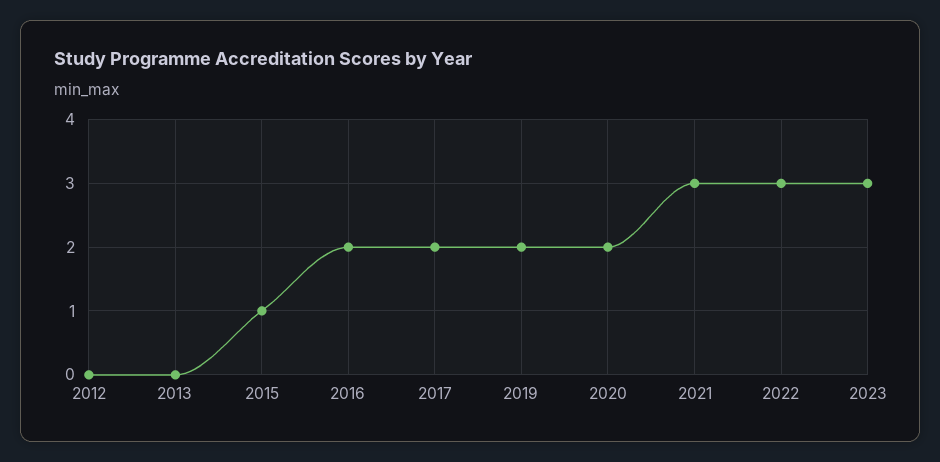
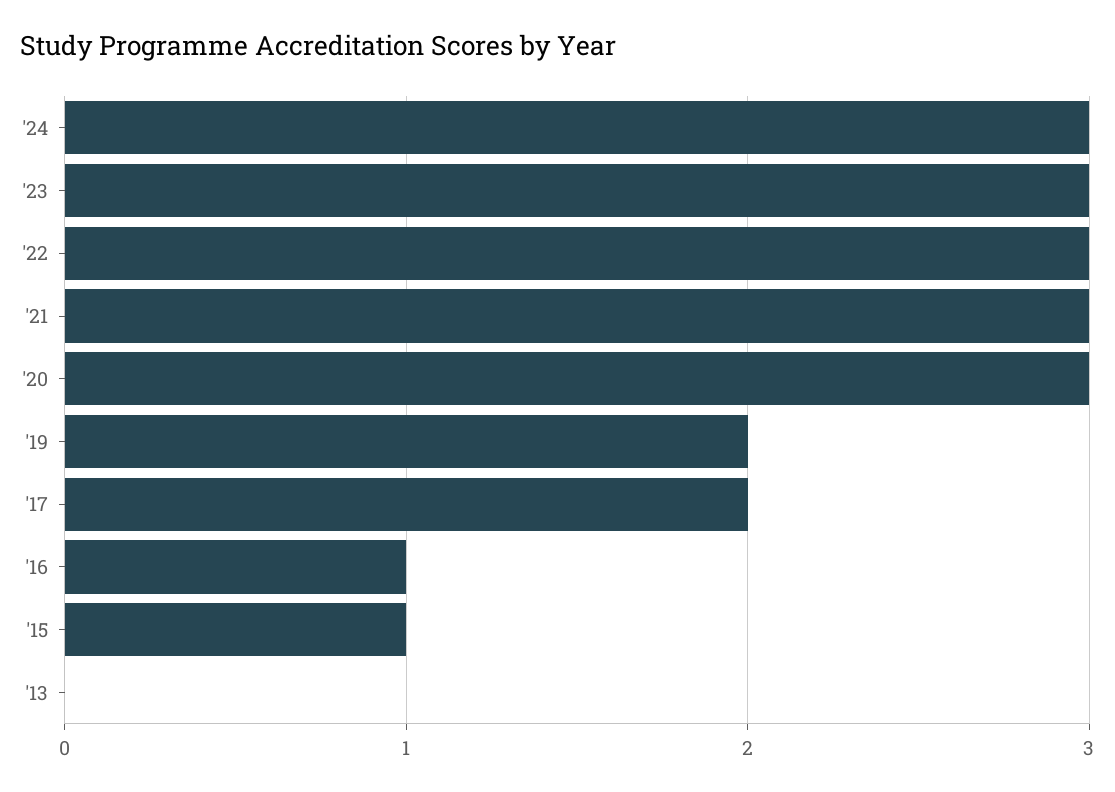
2012: 0 -> none
2016: 2 -> 1
2020: 2 -> 3
'24: none -> 3

